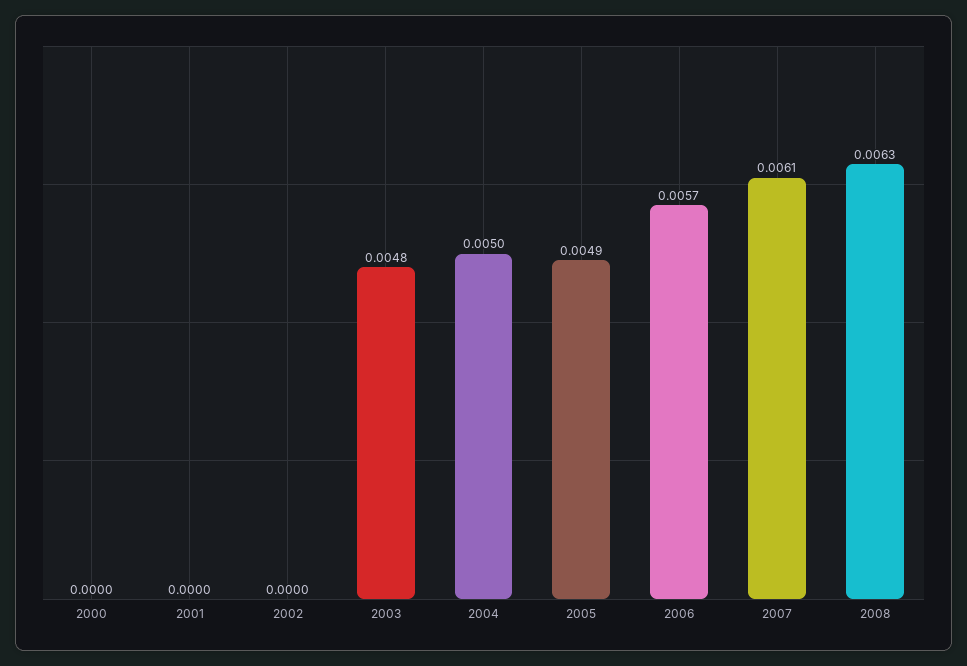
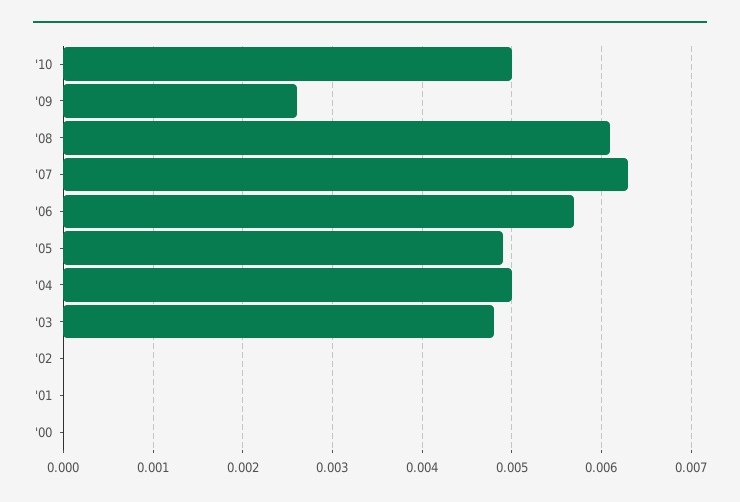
2007: 0.0061 -> 0.0063
2008: 0.0063 -> 0.0061
'10: none -> 0.005
'09: none -> 0.0026

